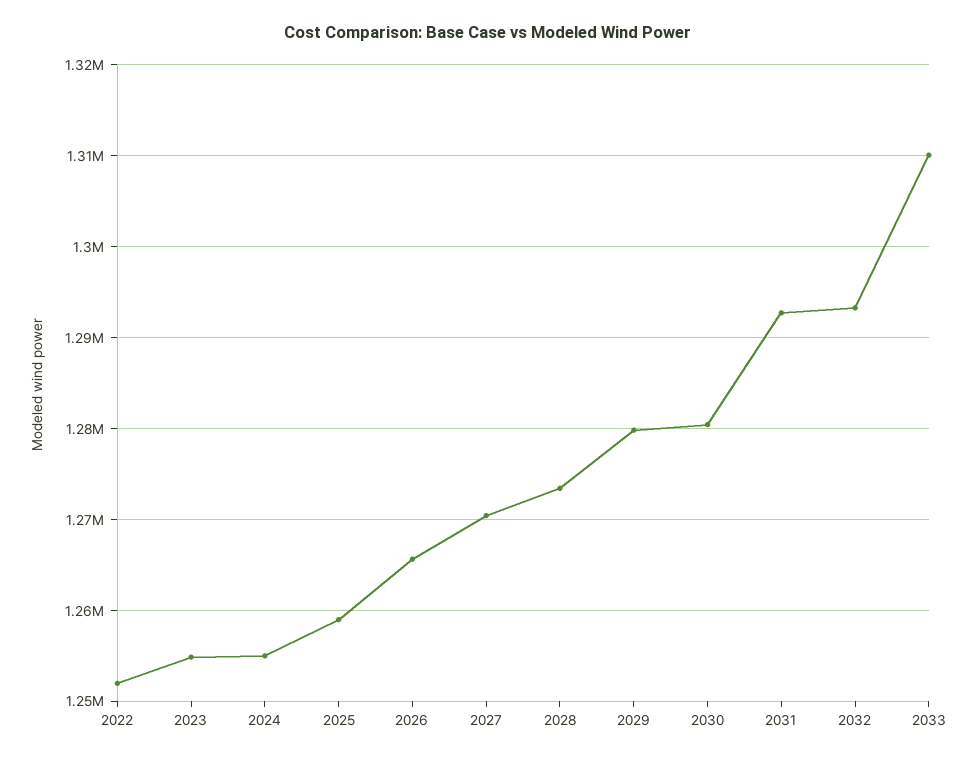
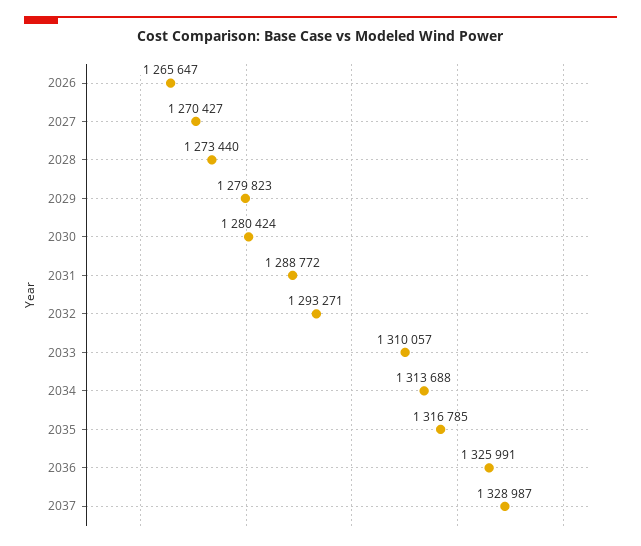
2022: 1252000 -> none
2023: 1255000 -> none
2024: 1255000 -> none
2025: 1259000 -> none
2031: 1293000 -> 1288772
2034: none -> 1313688
2035: none -> 1316785
2036: none -> 1325991
2037: none -> 1328987

